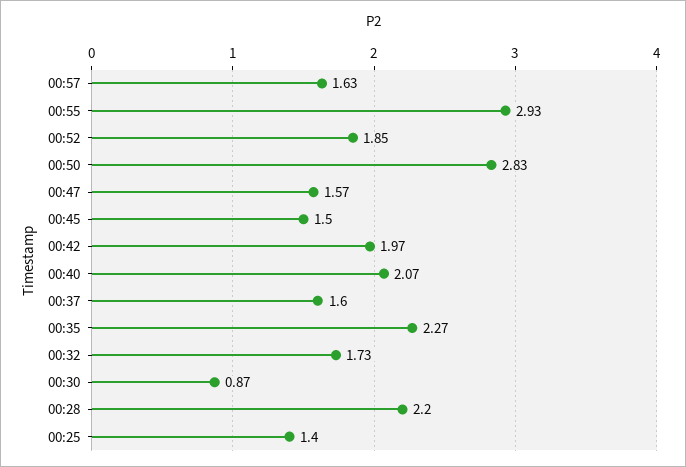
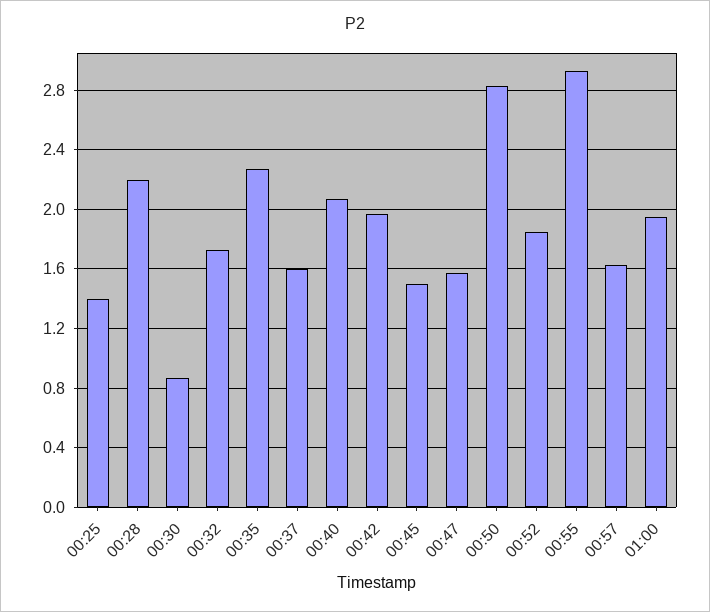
01:00: none -> 1.95

